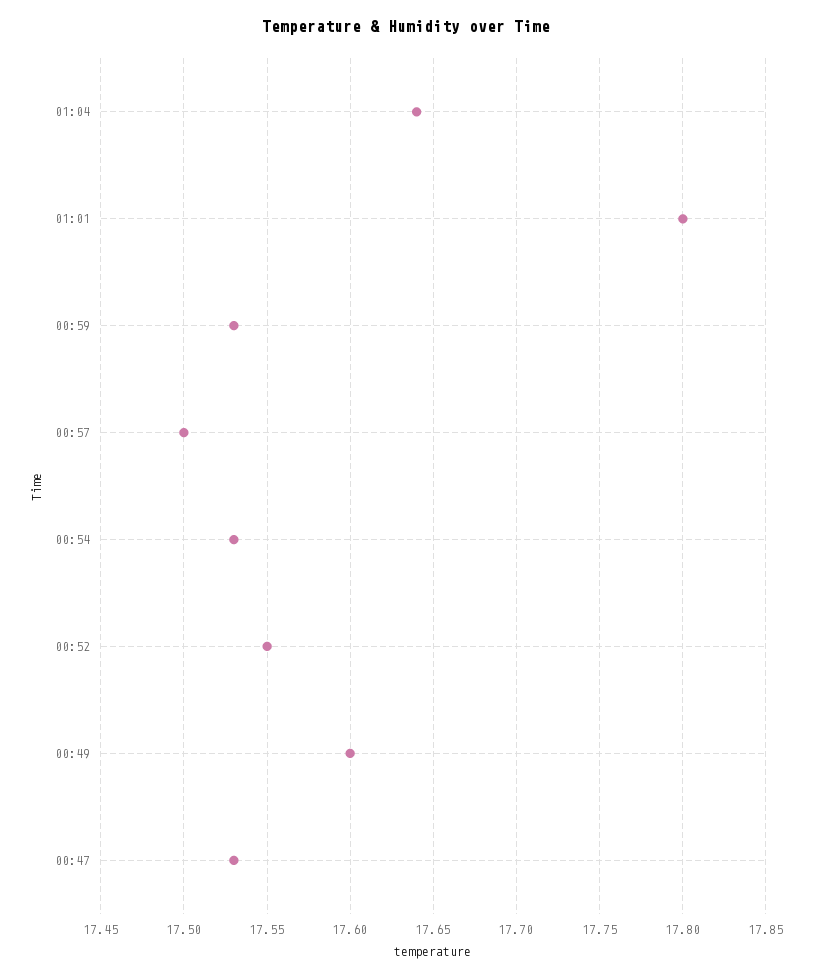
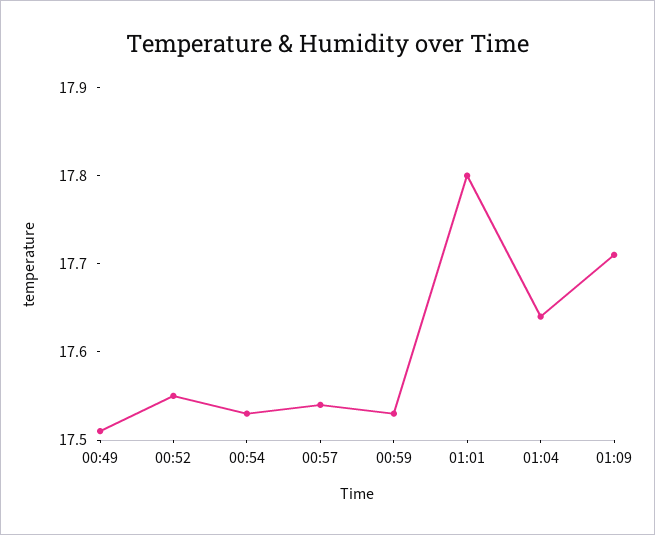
00:57: 17.5 -> 17.54
00:49: 17.6 -> 17.51
00:47: 17.53 -> none
01:09: none -> 17.71

